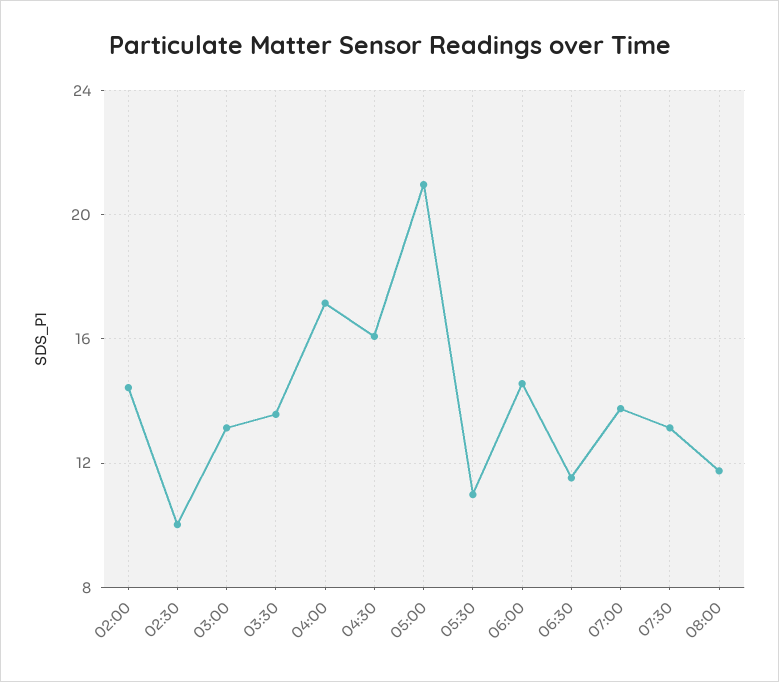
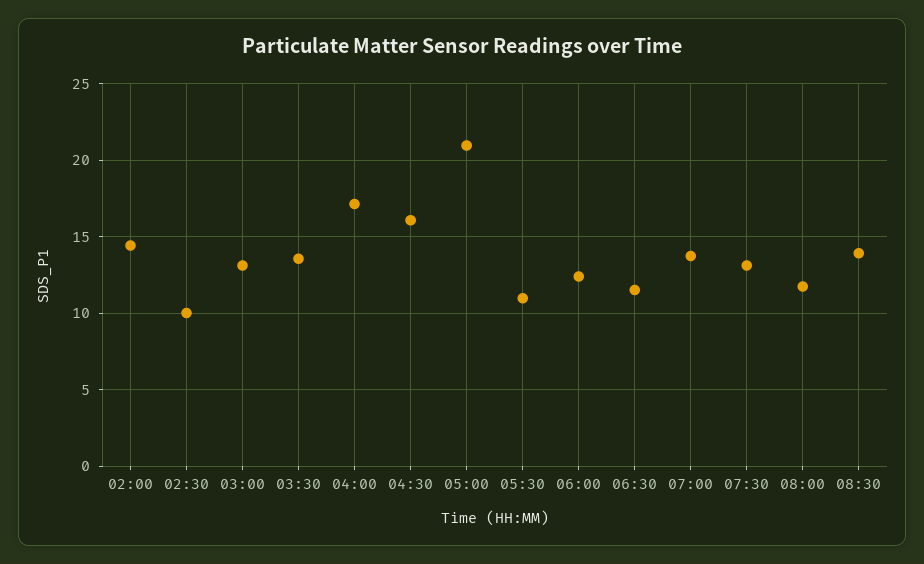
06:00: 14.5 -> 12.5
08:30: none -> 14

